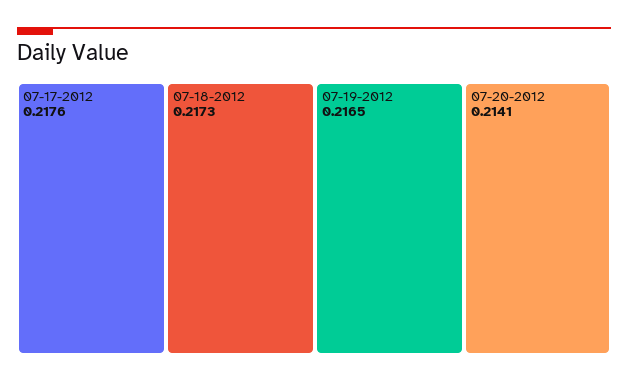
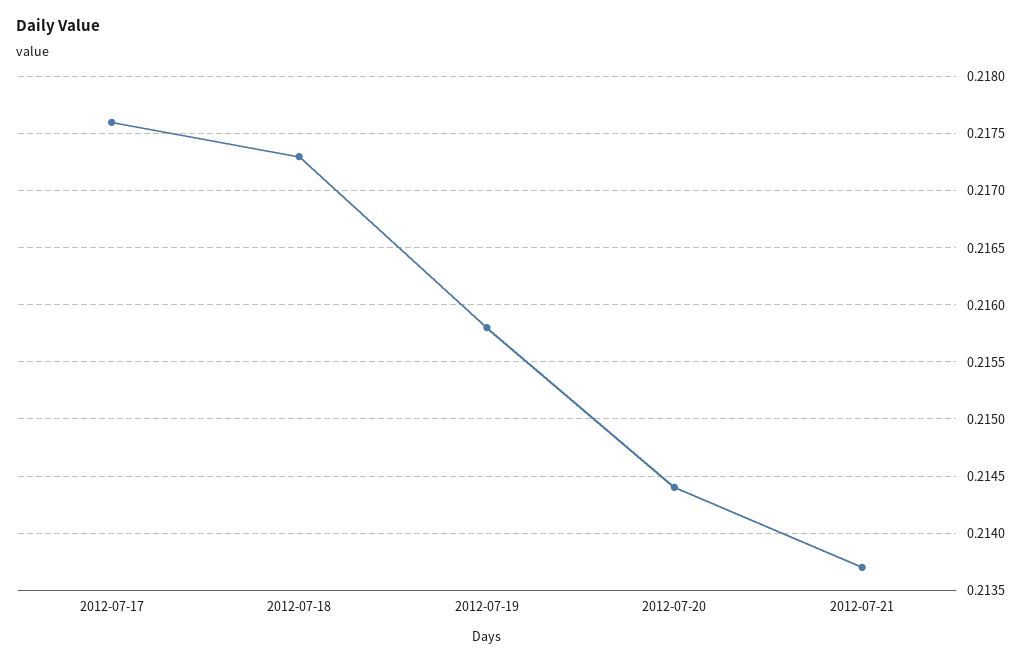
07-19-2012: 0.2165 -> 0.2158
07-20-2012: 0.2141 -> 0.2144
2012-07-21: none -> 0.2137

